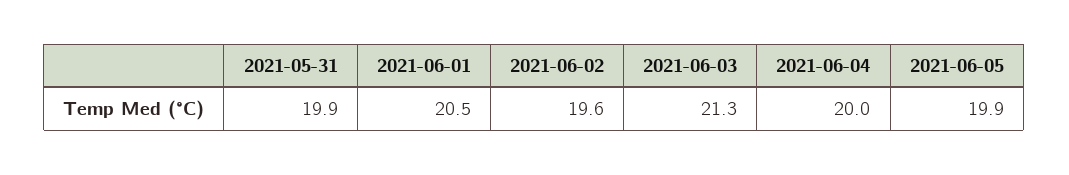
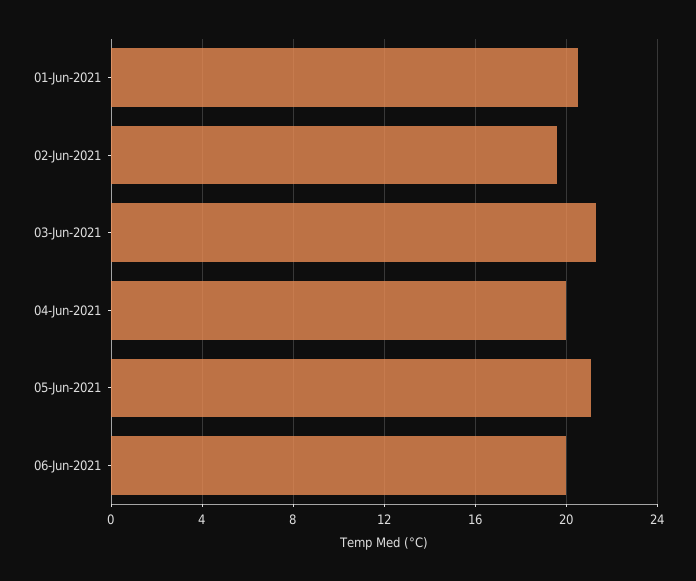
2021-05-31: 19.9 -> none
2021-06-05: 19.9 -> 21
06-Jun-2021: none -> 20

